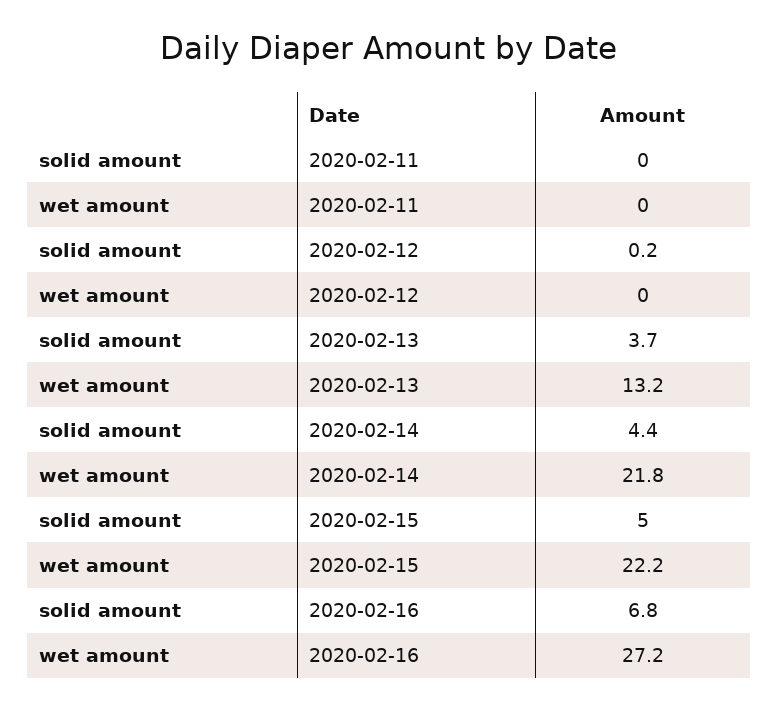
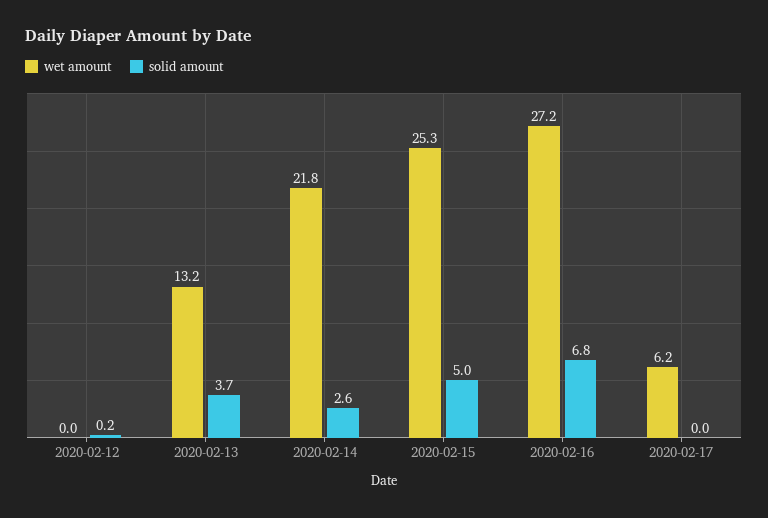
solid amount, 2020-02-11: 0 -> none
wet amount, 2020-02-11: 0 -> none
solid amount, 2020-02-14: 4.4 -> 2.6
wet amount, 2020-02-15: 22.2 -> 25.3
wet amount, 2020-02-17: none -> 6.2
solid amount, 2020-02-17: none -> 0

